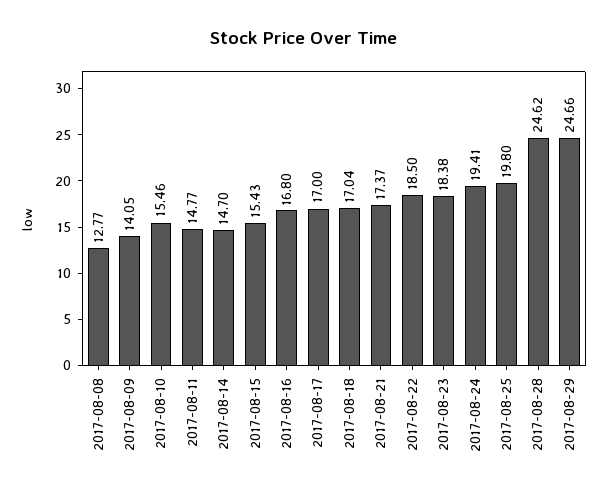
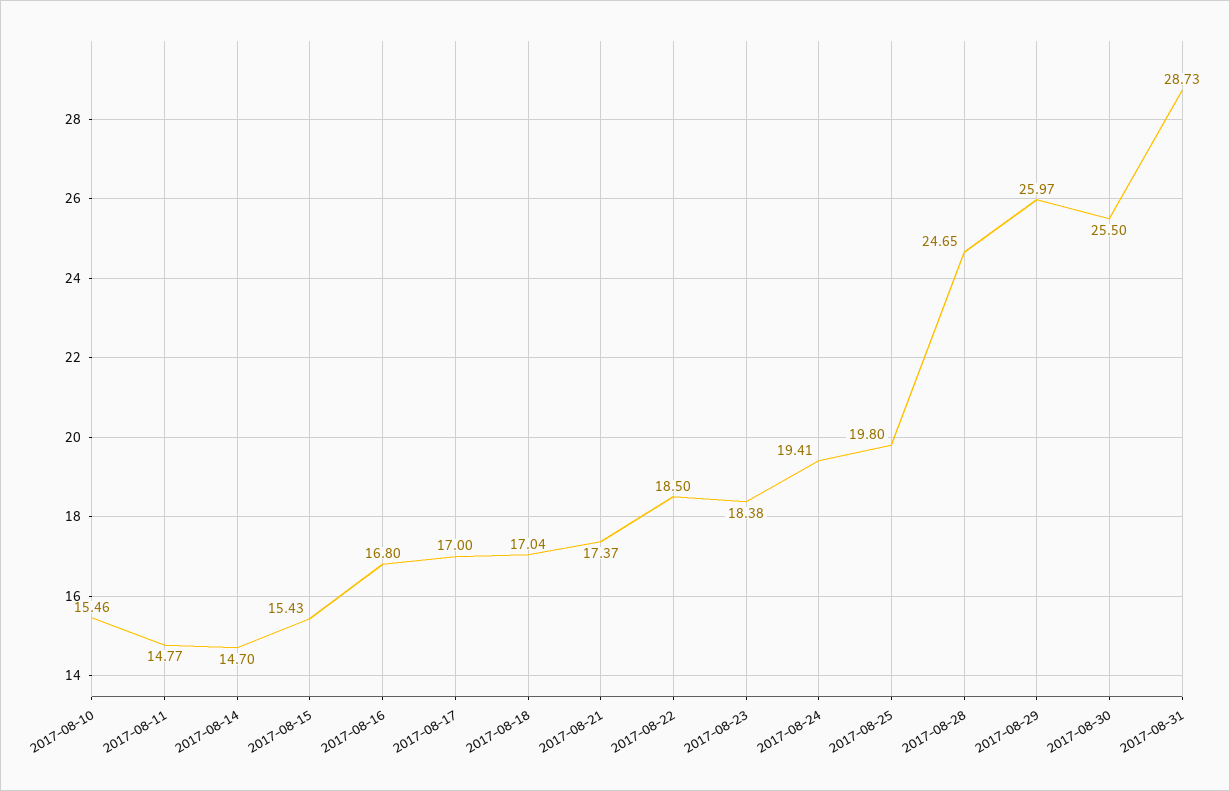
2017-08-08: 12.77 -> none
2017-08-09: 14.05 -> none
2017-08-28: 24.62 -> 24.65
2017-08-29: 24.66 -> 25.97
2017-08-30: none -> 25.5
2017-08-31: none -> 28.73

